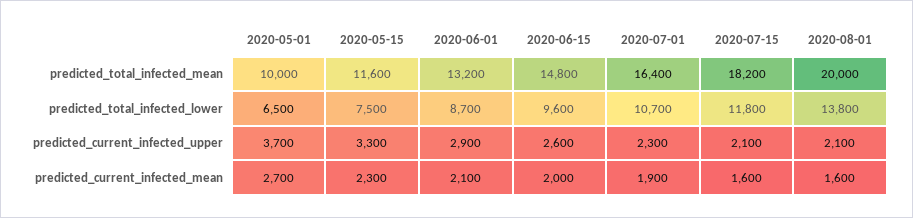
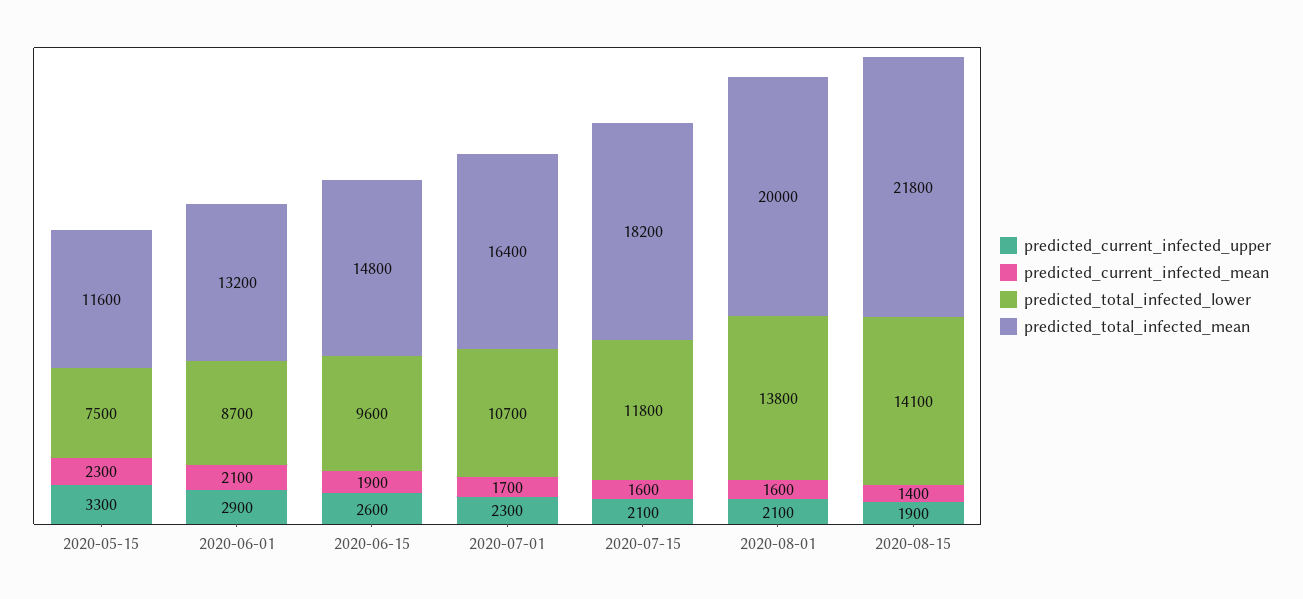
predicted_total_infected_mean, 2020-05-01: 10000 -> none
predicted_total_infected_lower, 2020-05-01: 6500 -> none
predicted_current_infected_upper, 2020-05-01: 3700 -> none
predicted_current_infected_mean, 2020-05-01: 2700 -> none
predicted_current_infected_mean, 2020-06-15: 2000 -> 1900
predicted_current_infected_mean, 2020-07-01: 1900 -> 1700
predicted_current_infected_upper, 2020-08-15: none -> 1900
predicted_current_infected_mean, 2020-08-15: none -> 1400
predicted_total_infected_lower, 2020-08-15: none -> 14100
predicted_total_infected_mean, 2020-08-15: none -> 21800

